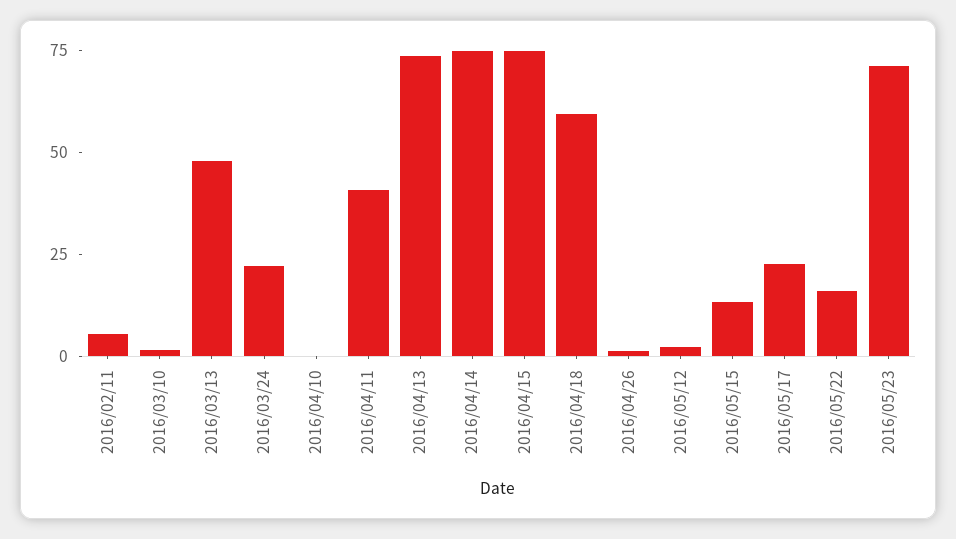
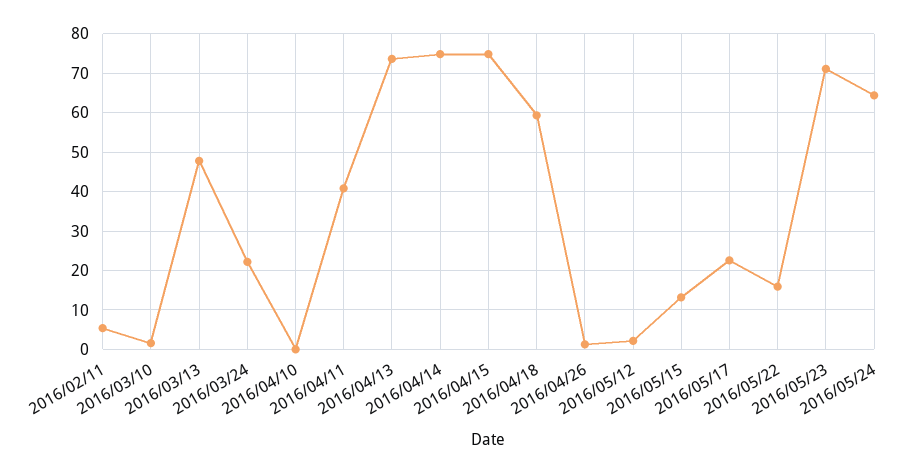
2016/05/24: none -> 64

